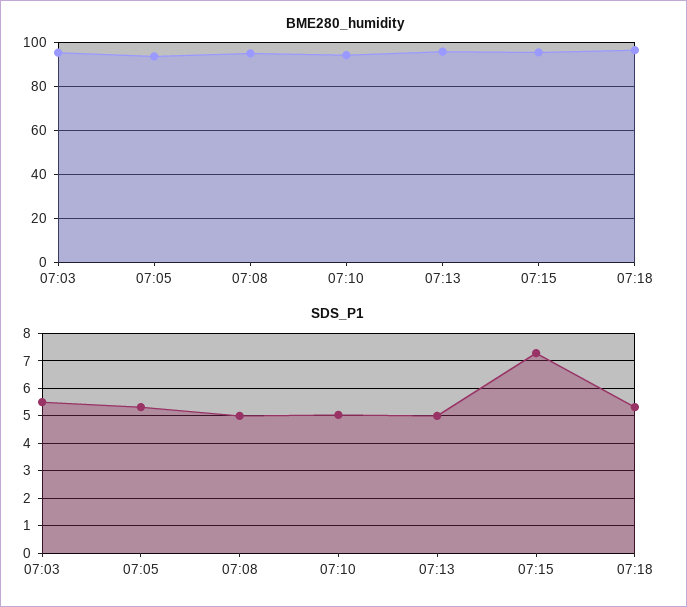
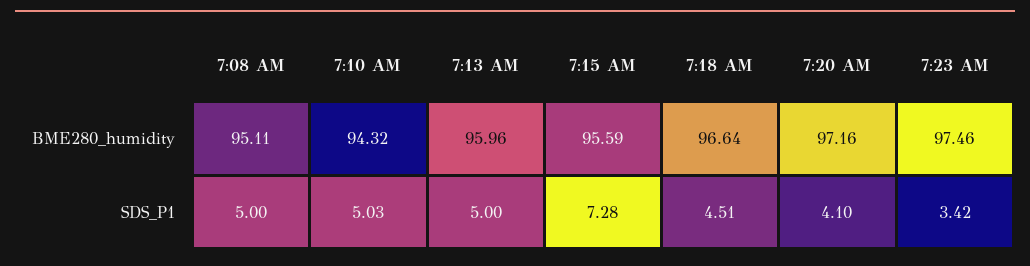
BME280_humidity, 07:03: 95 -> none
BME280_humidity, 07:05: 95 -> none
SDS_P1, 07:03: 5.5 -> none
SDS_P1, 07:05: 5.25 -> none
SDS_P1, 07:18: 5.25 -> 4.51
BME280_humidity, 7:20 AM: none -> 97.16
BME280_humidity, 7:23 AM: none -> 97.46
SDS_P1, 7:20 AM: none -> 4.1
SDS_P1, 7:23 AM: none -> 3.42

